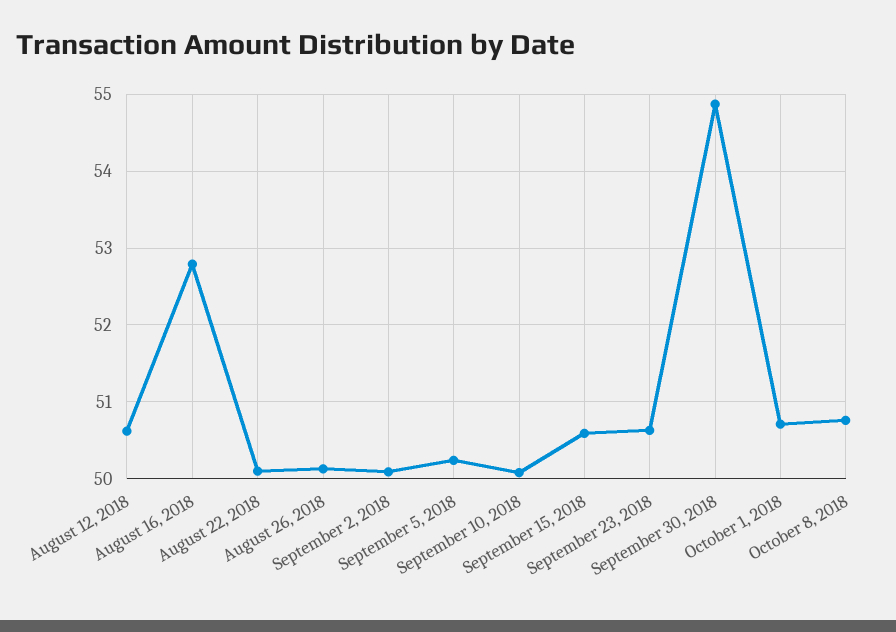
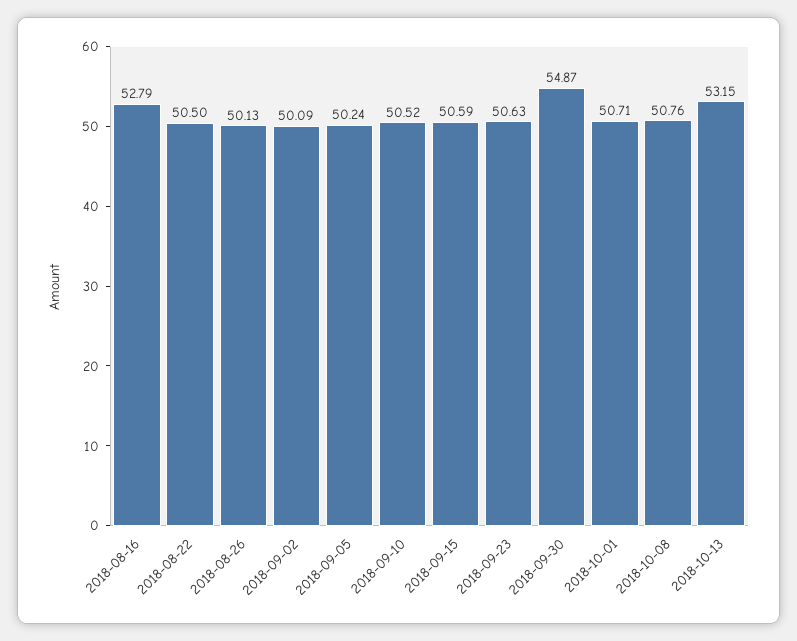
August 12, 2018: 50.6 -> none
August 22, 2018: 50.1 -> 50.5
September 10, 2018: 50.1 -> 50.52
2018-10-13: none -> 53.15

